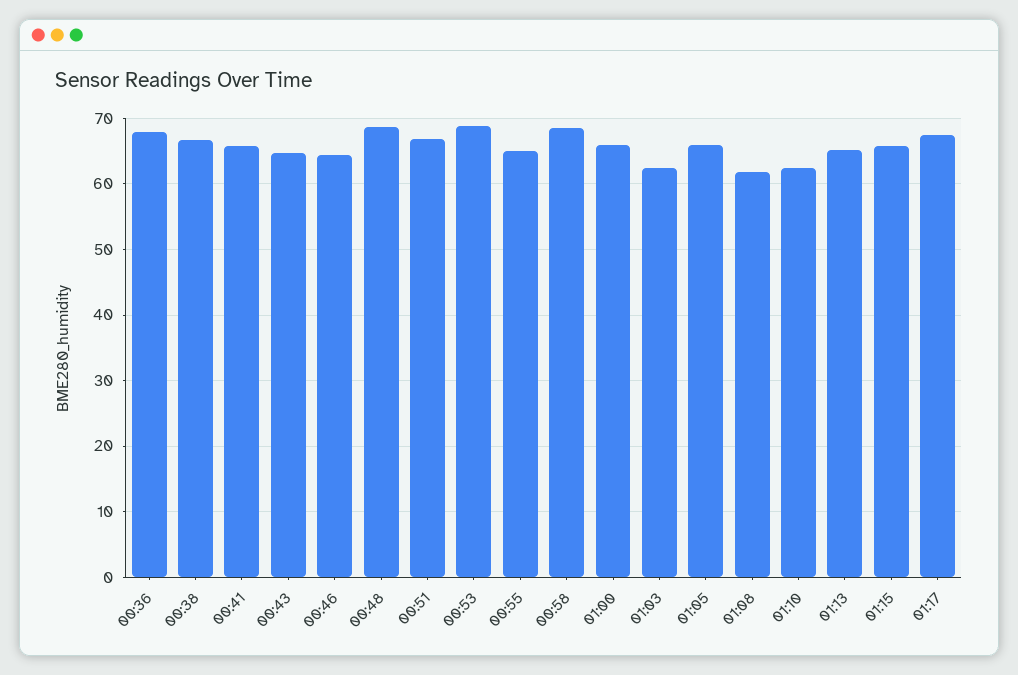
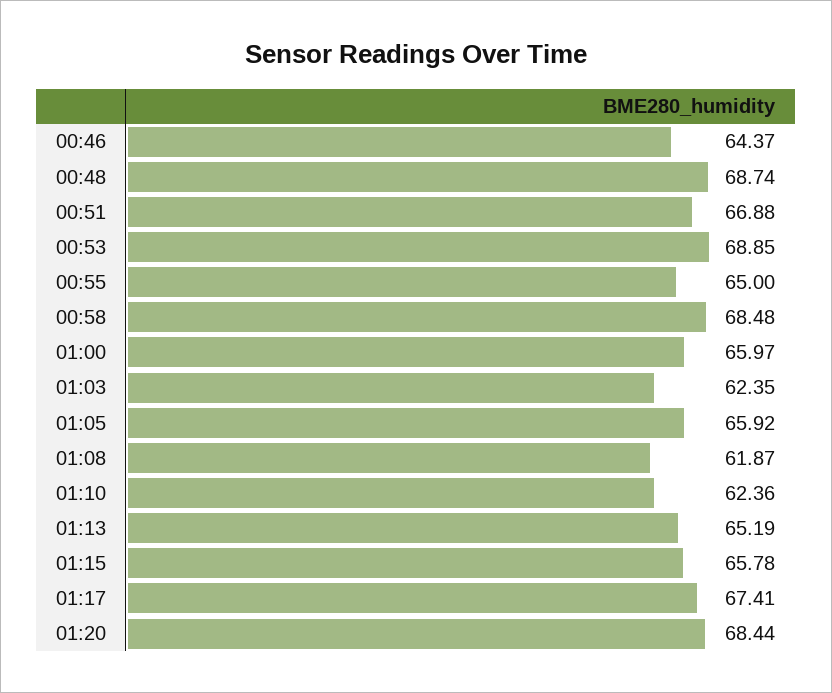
00:36: 68 -> none
00:38: 67 -> none
00:41: 66 -> none
00:43: 65 -> none
01:20: none -> 68.44

